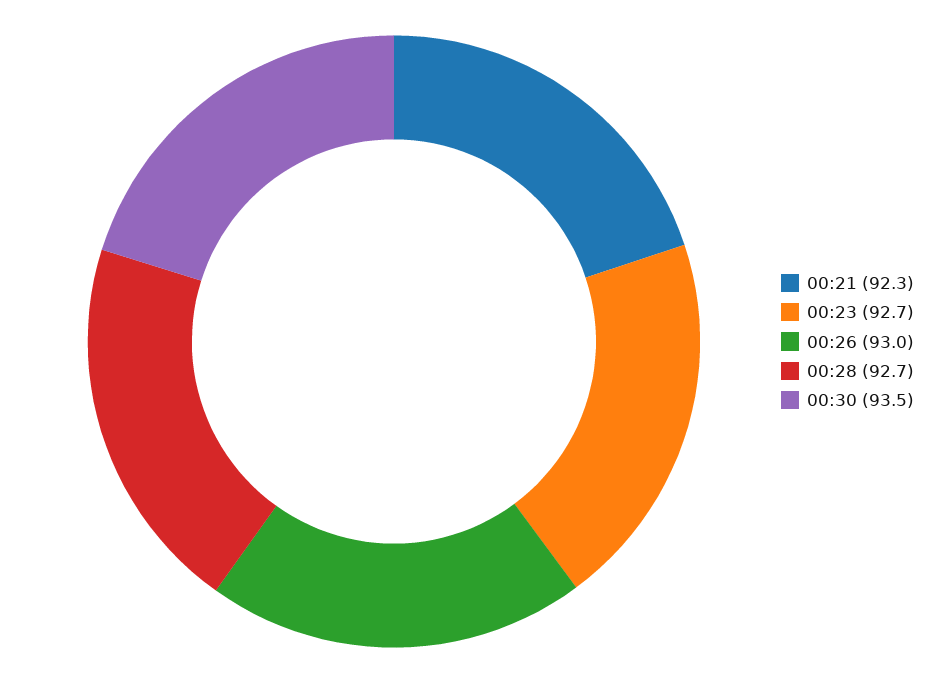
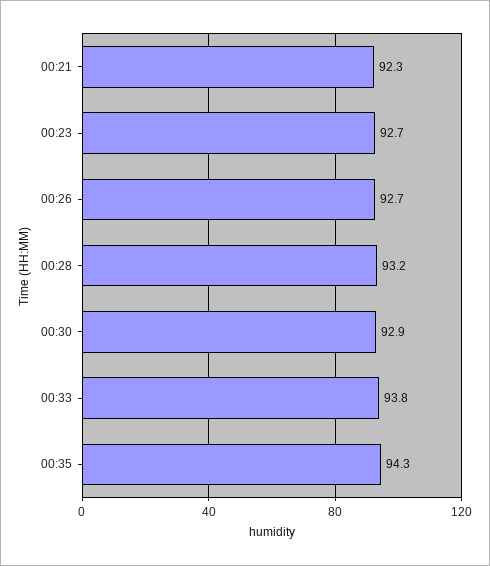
00:26: 93 -> 92.7
00:28: 92.7 -> 93.2
00:30: 93.5 -> 92.9
00:33: none -> 93.8
00:35: none -> 94.3

